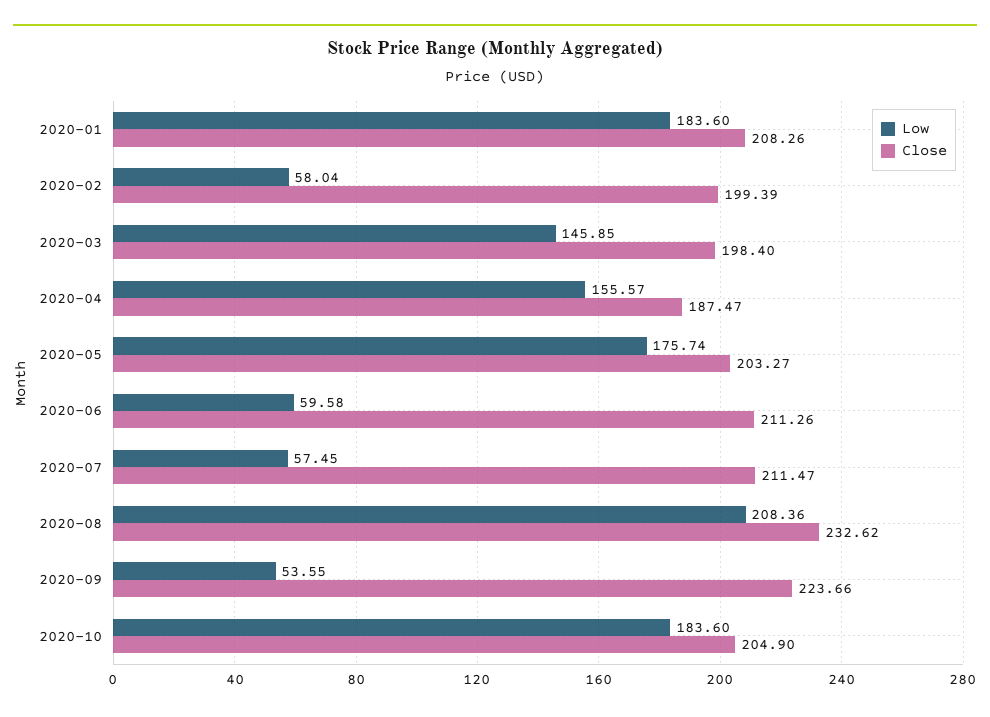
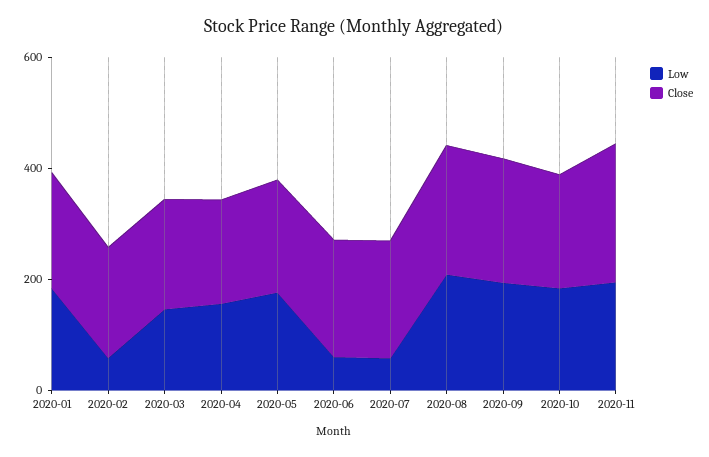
Low, 2020-09: 53.55 -> 200
Low, 2020-11: none -> 200
Close, 2020-11: none -> 250

